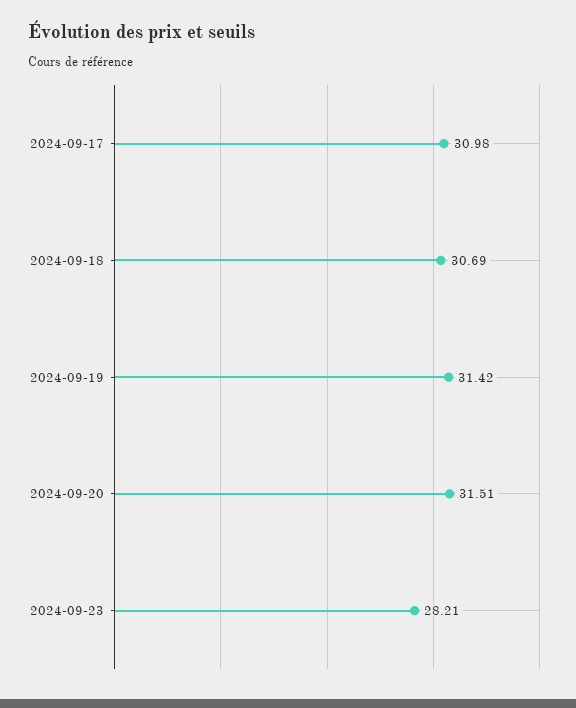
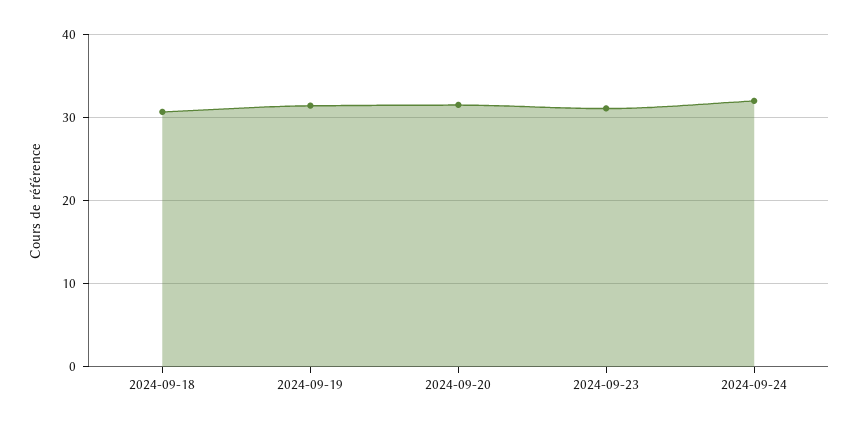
2024-09-17: 30.98 -> none
2024-09-23: 28.21 -> 31
2024-09-24: none -> 32

